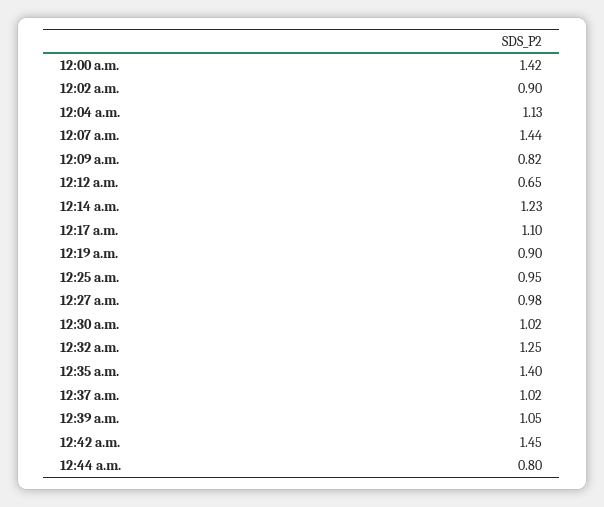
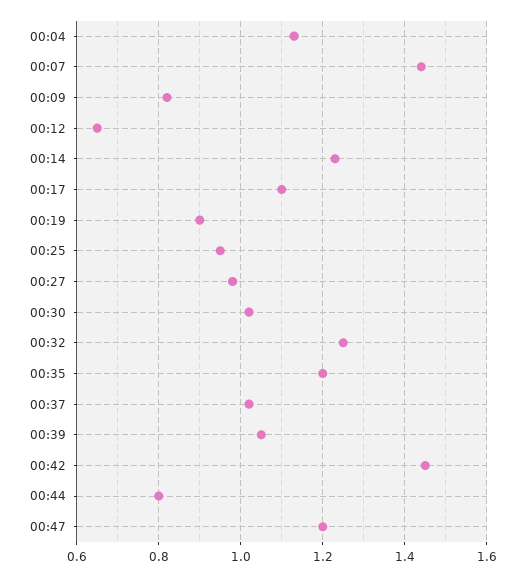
12:00 a.m.: 1.42 -> none
12:02 a.m.: 0.9 -> none
12:35 a.m.: 1.4 -> 1.2
00:47: none -> 1.2

